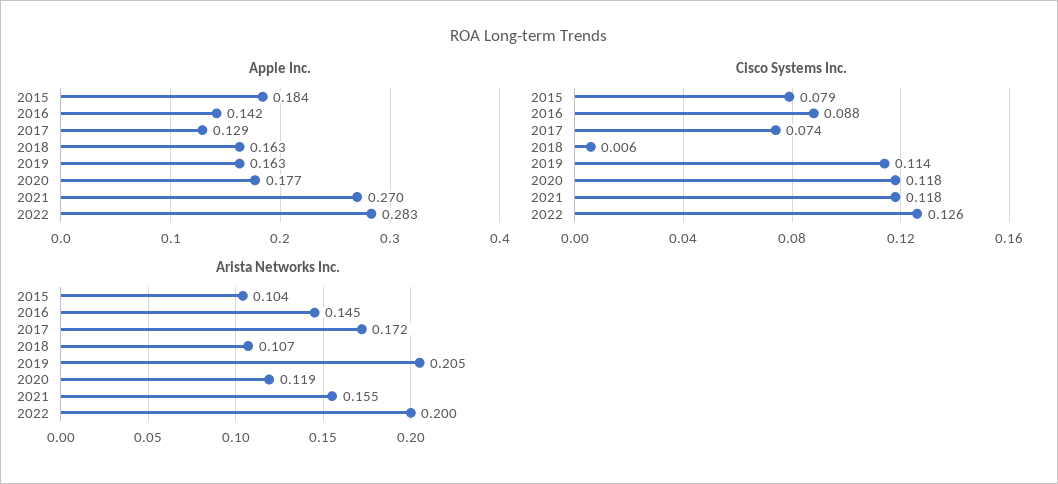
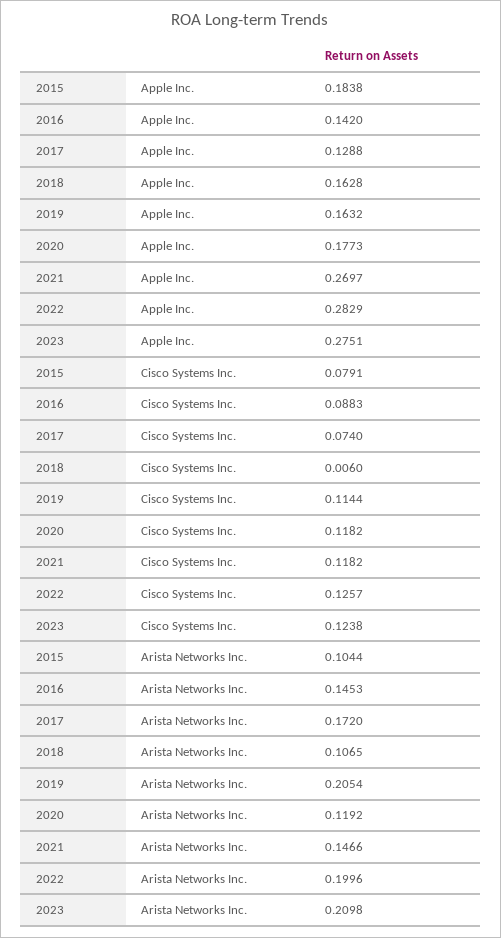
Arista Networks Inc., 2021: 0.155 -> 0.1466
Apple Inc., 2023: none -> 0.2751
Cisco Systems Inc., 2023: none -> 0.1238
Arista Networks Inc., 2023: none -> 0.2098

